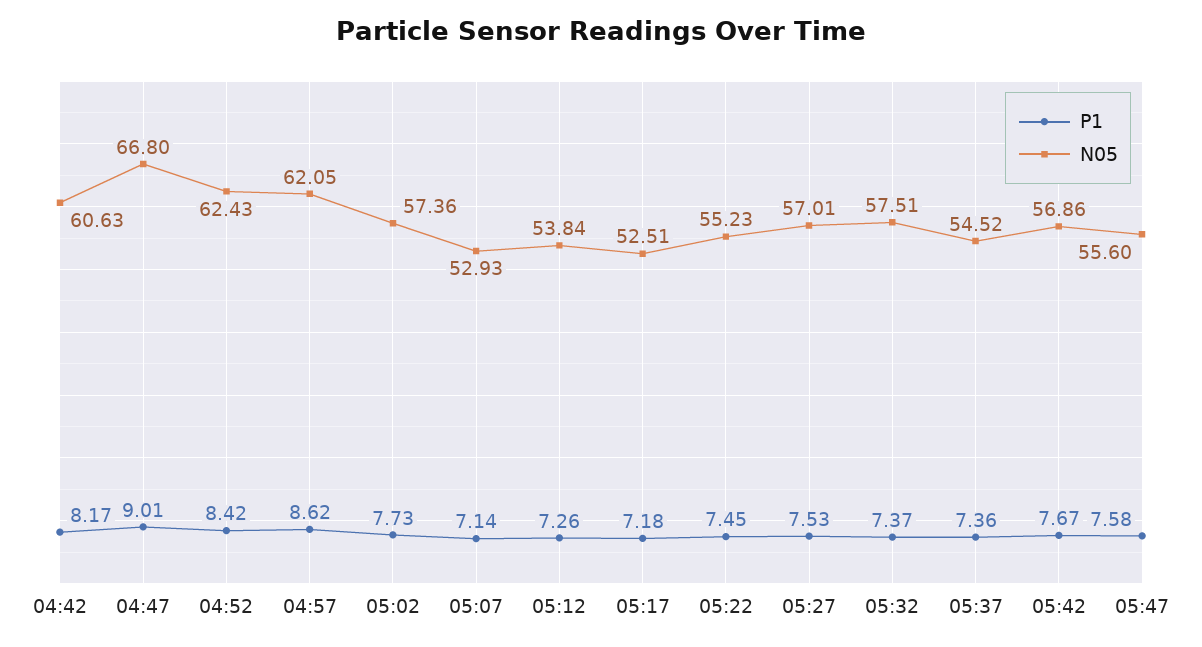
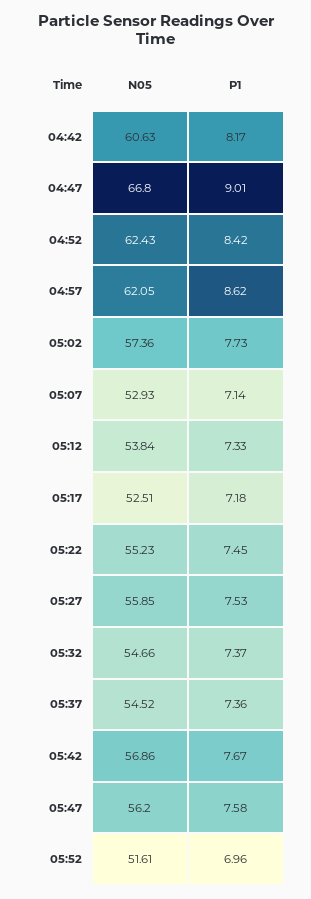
P1, 05:12: 7.26 -> 7.33
N05, 05:27: 57.01 -> 55.85
N05, 05:32: 57.51 -> 54.66
N05, 05:47: 55.6 -> 56.2
N05, 05:52: none -> 51.61
P1, 05:52: none -> 6.96

